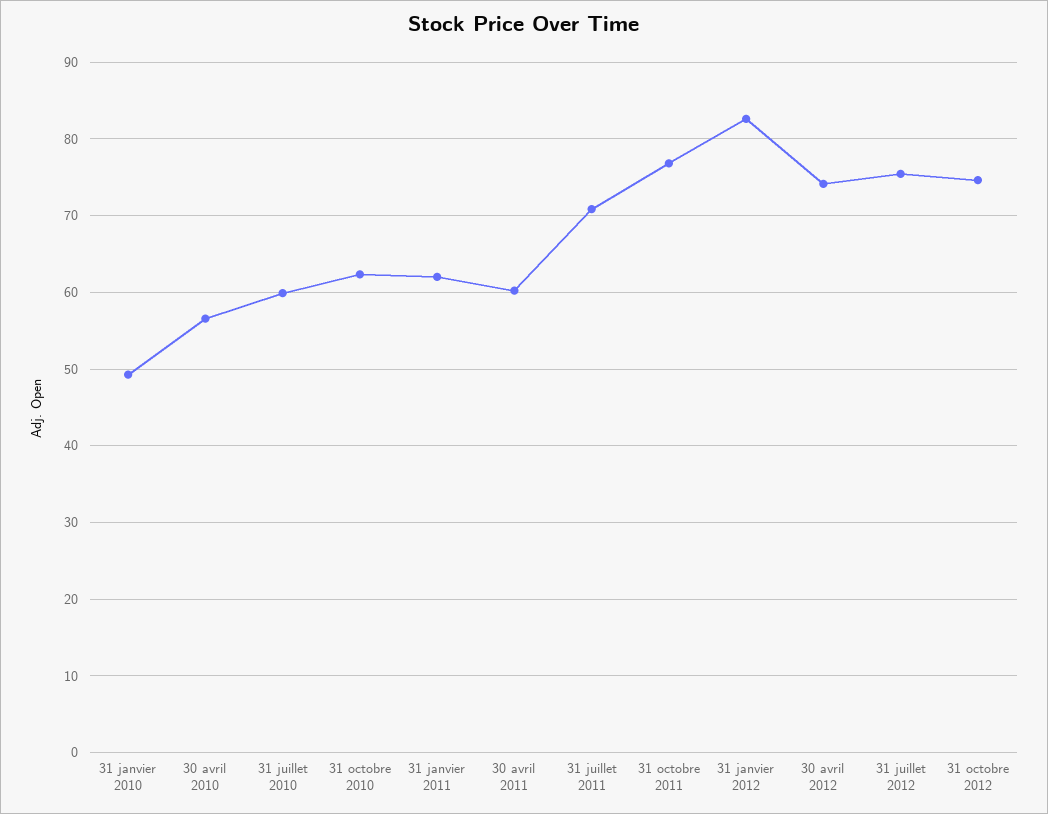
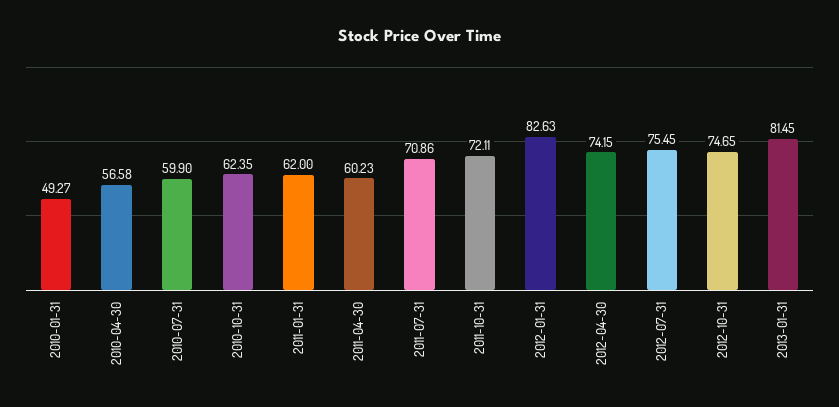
31 octobre 2011: 77 -> 72.11
2013-01-31: none -> 81.45

